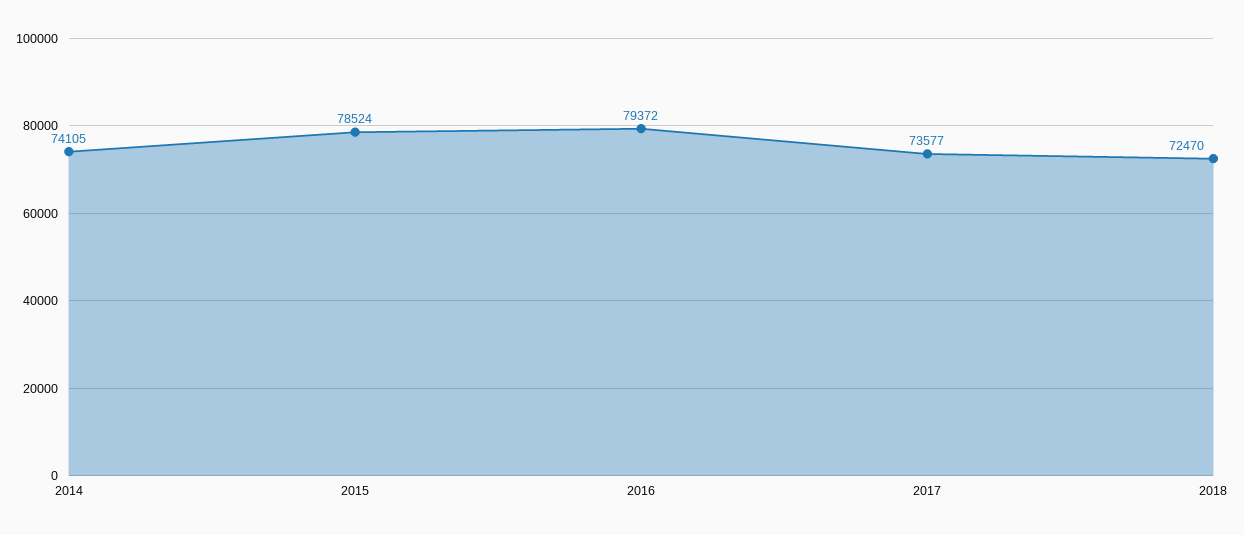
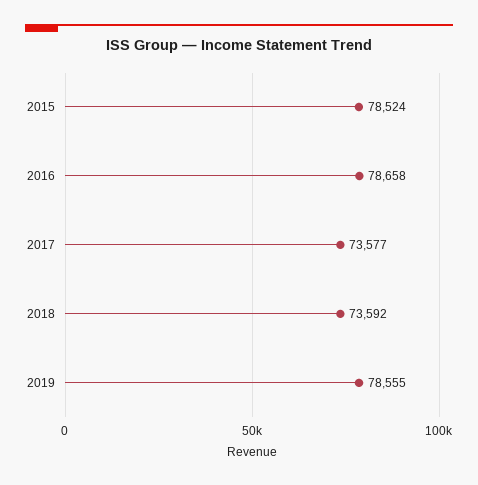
2014: 74105 -> none
2016: 79372 -> 78658
2018: 72470 -> 73592
2019: none -> 78555

